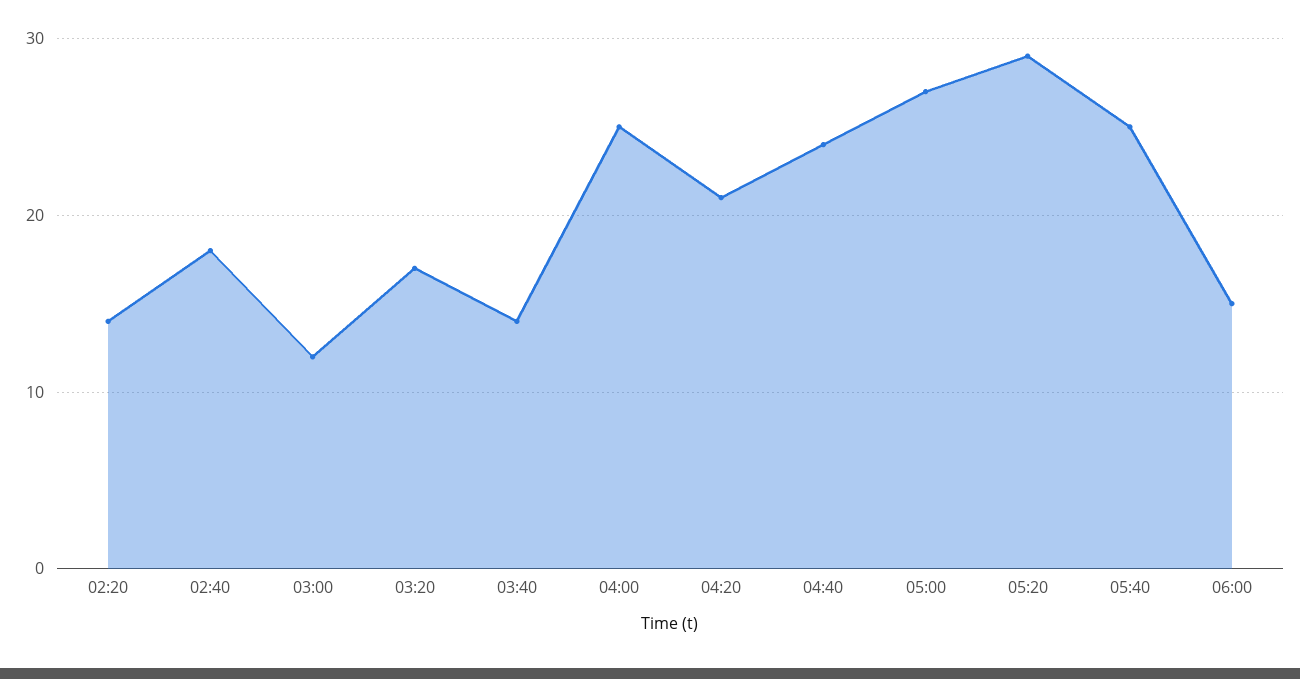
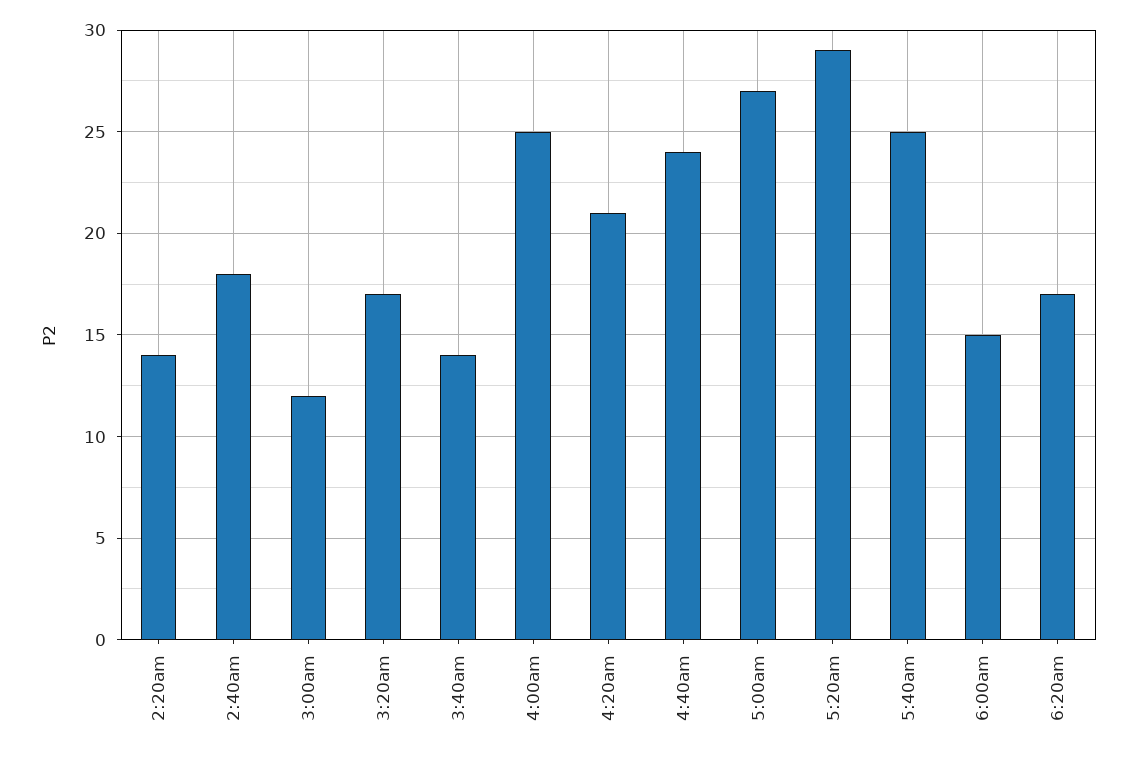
6:20am: none -> 17

